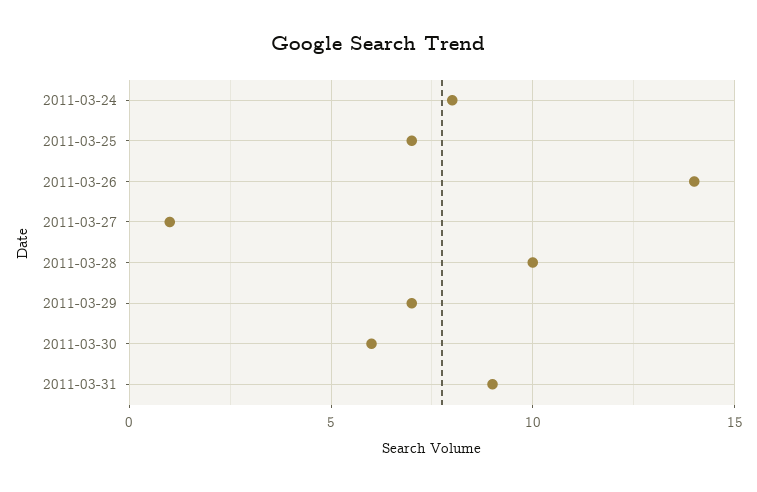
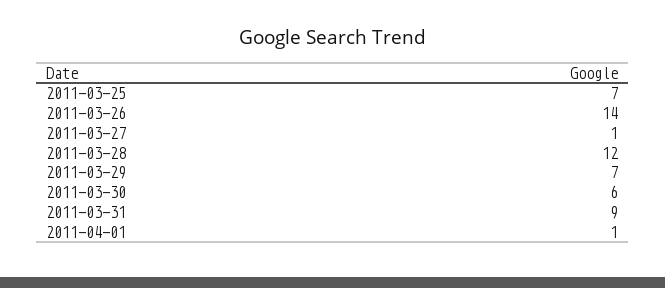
2011-03-24: 8 -> none
2011-03-28: 10 -> 12
2011-04-01: none -> 1

